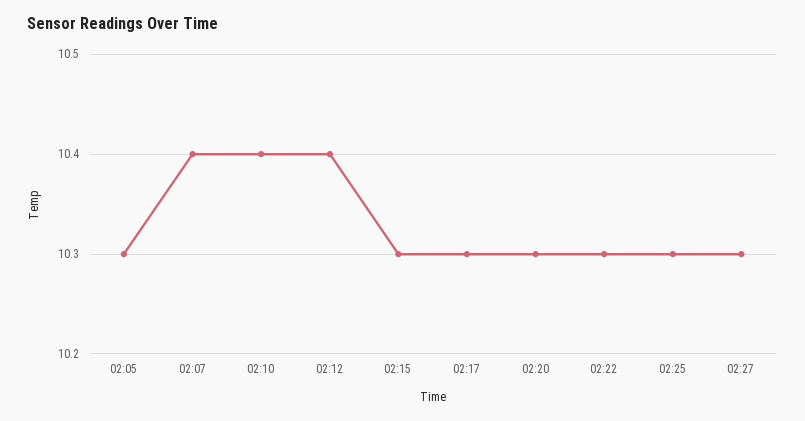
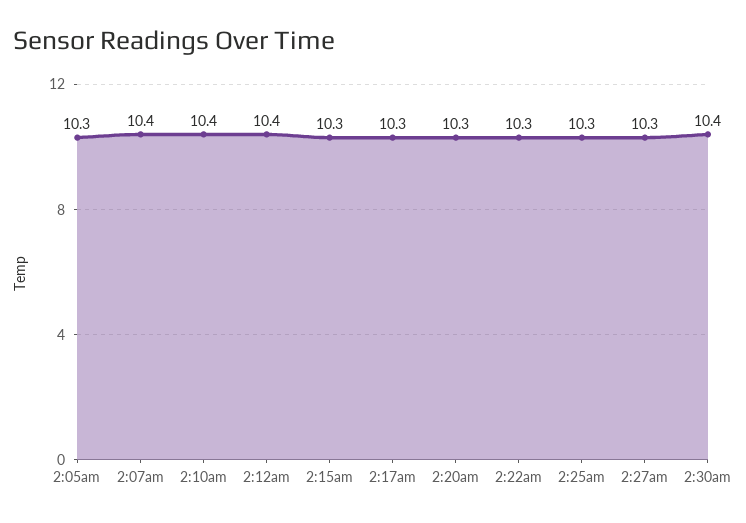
2:30am: none -> 10.4

